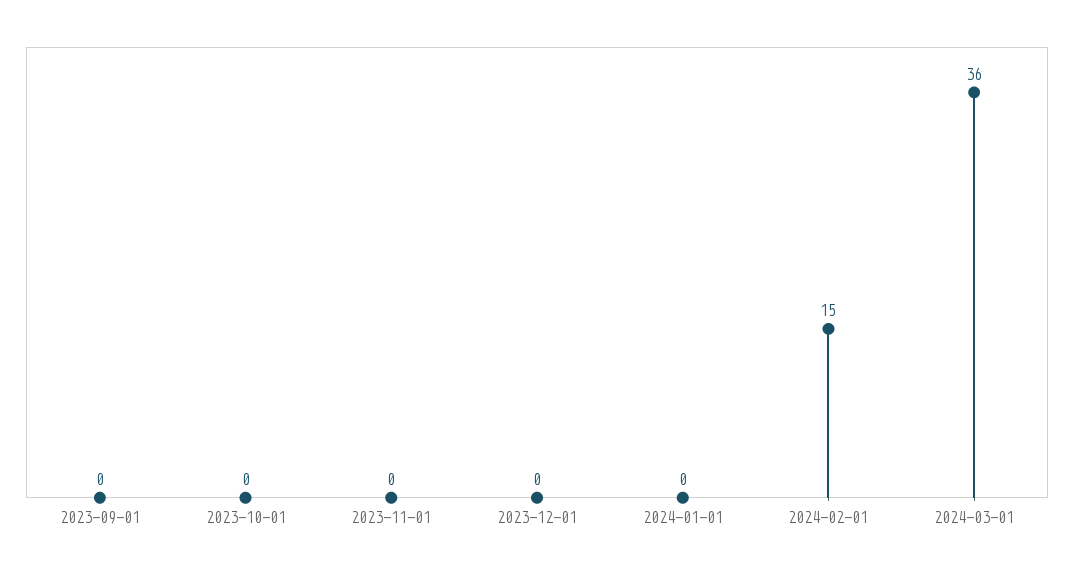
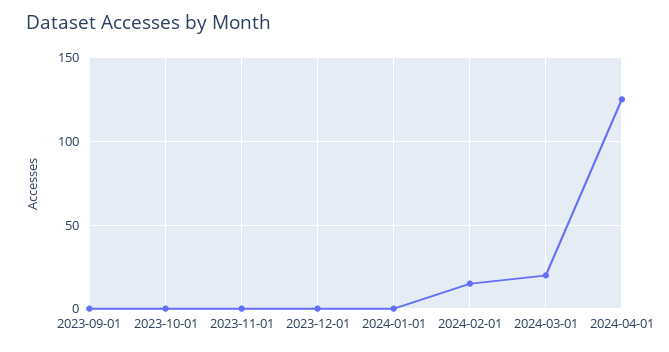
2024-03-01: 36 -> 20
2024-04-01: none -> 125

